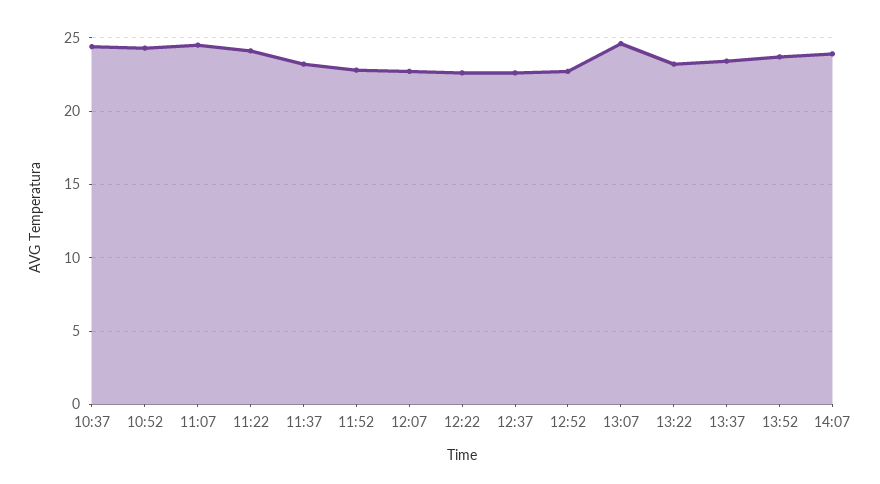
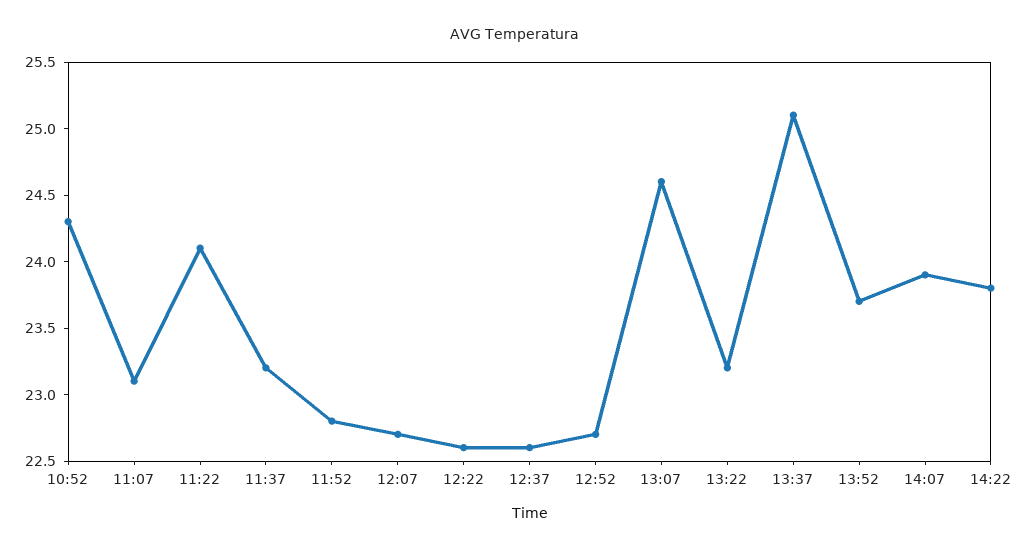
10:37: 24.5 -> none
11:07: 24.5 -> 23.1
13:37: 23.5 -> 25.1
14:22: none -> 23.8

